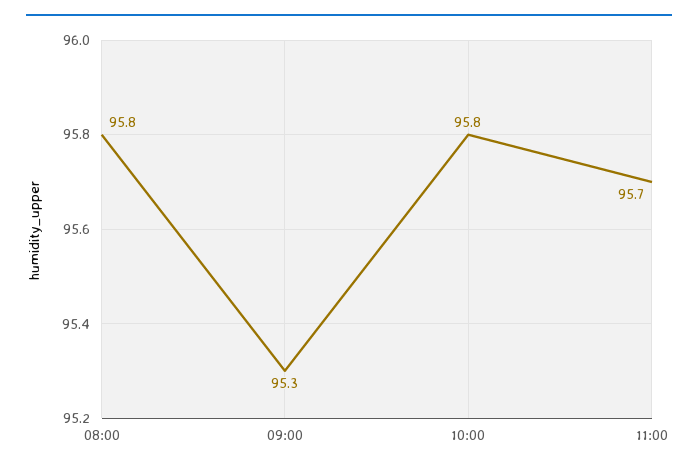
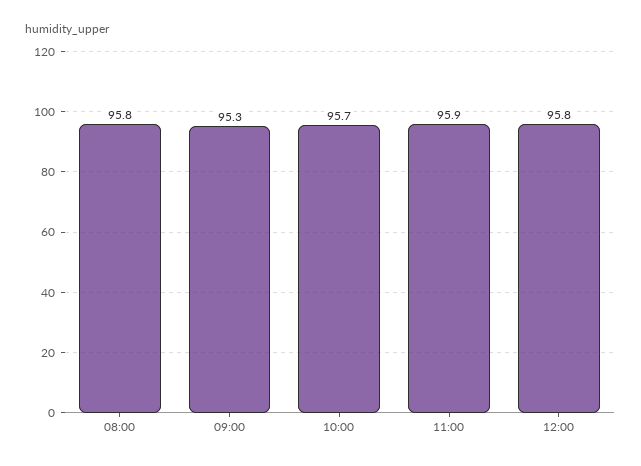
10:00: 95.8 -> 95.7
11:00: 95.7 -> 95.9
12:00: none -> 95.8

